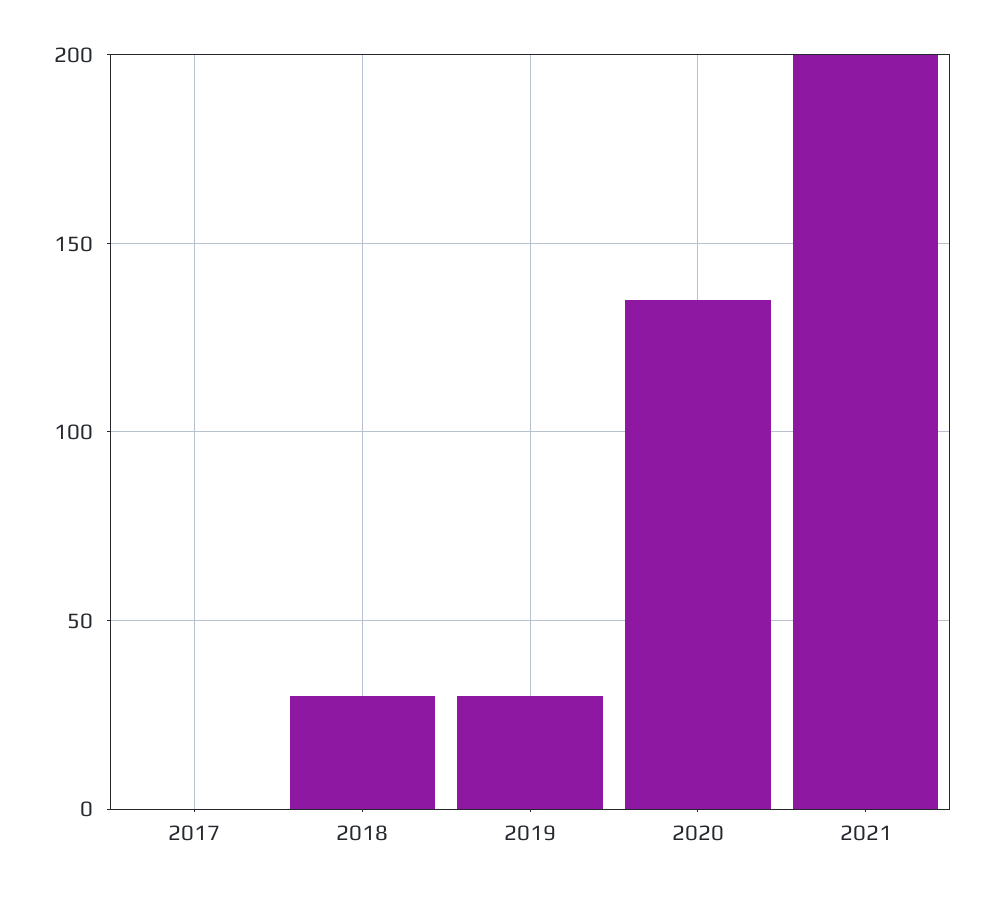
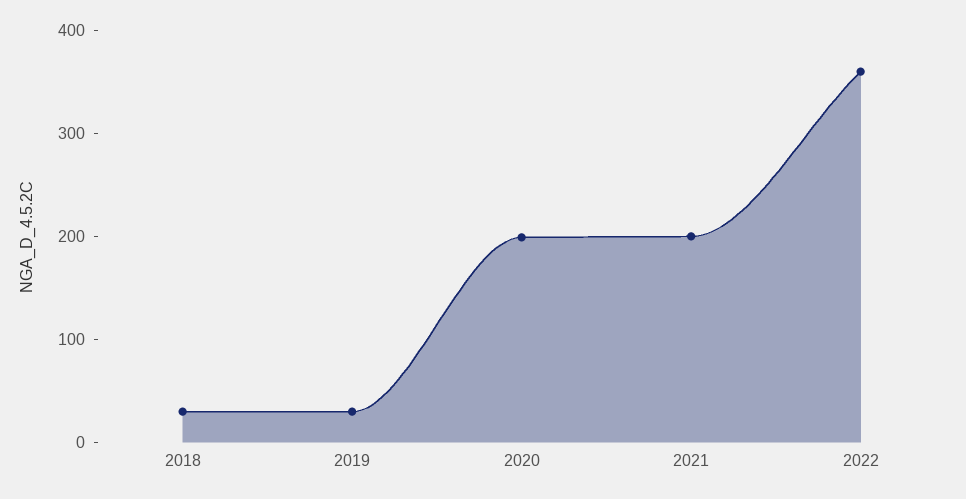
2017: 0 -> none
2020: 135 -> 200
2022: none -> 360

